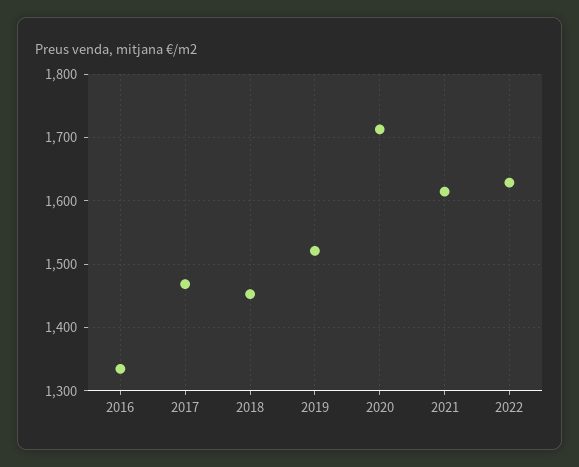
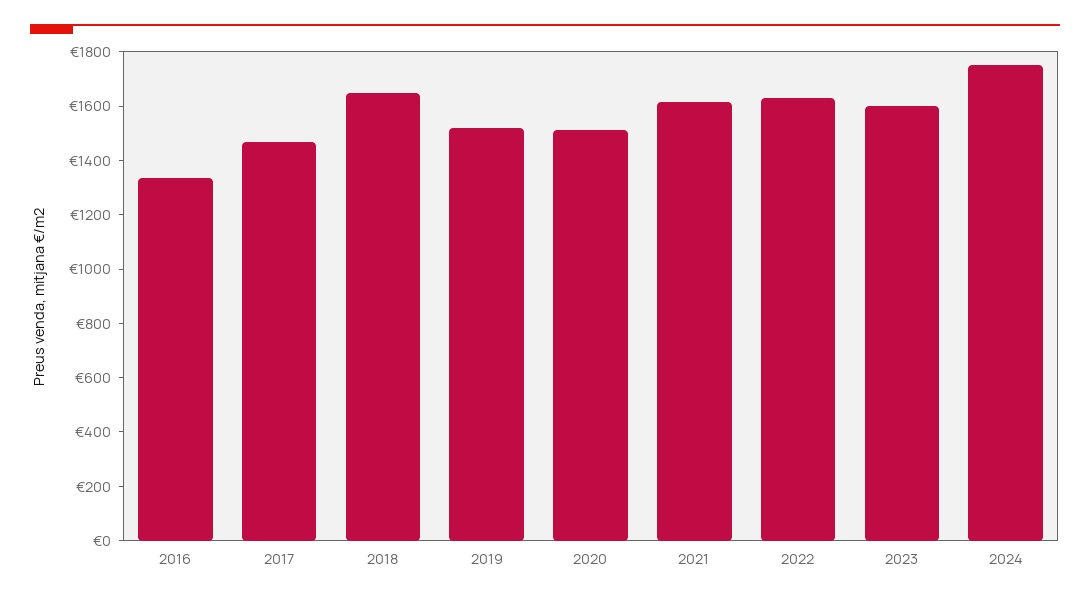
2018: 1450 -> 1650
2020: 1710 -> 1500
2023: none -> 1600
2024: none -> 1750

